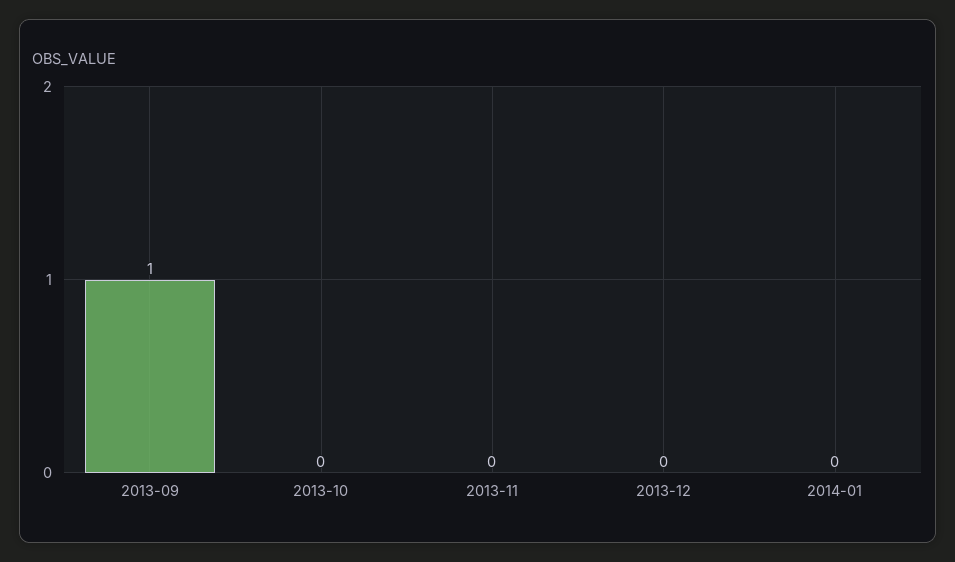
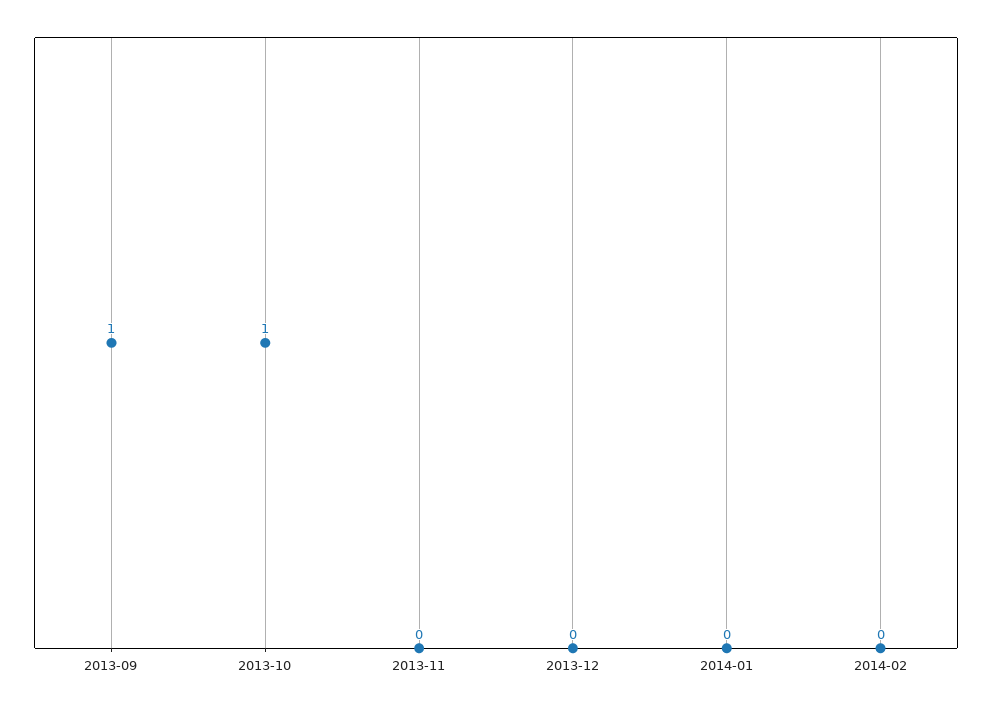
2013-10: 0 -> 1
2014-02: none -> 0

